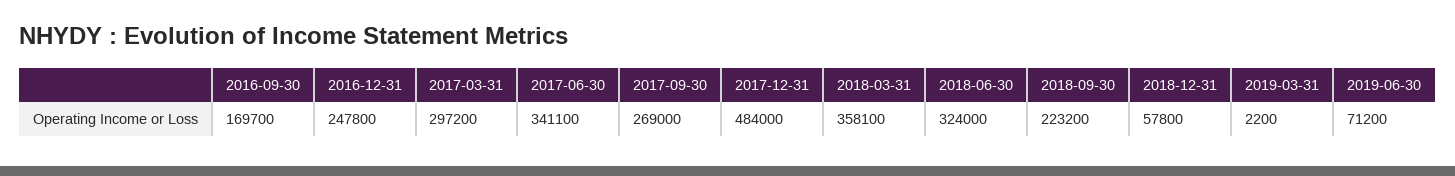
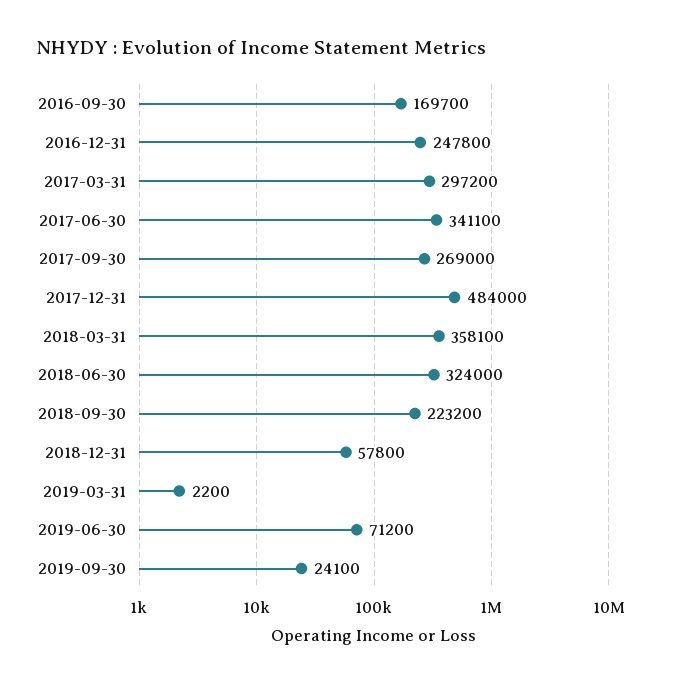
2019-09-30: none -> 24100

